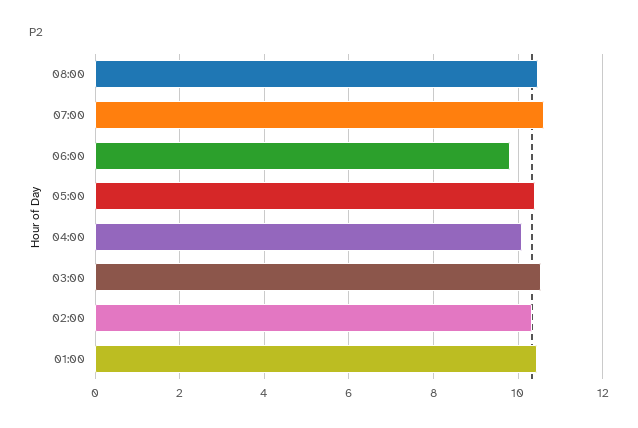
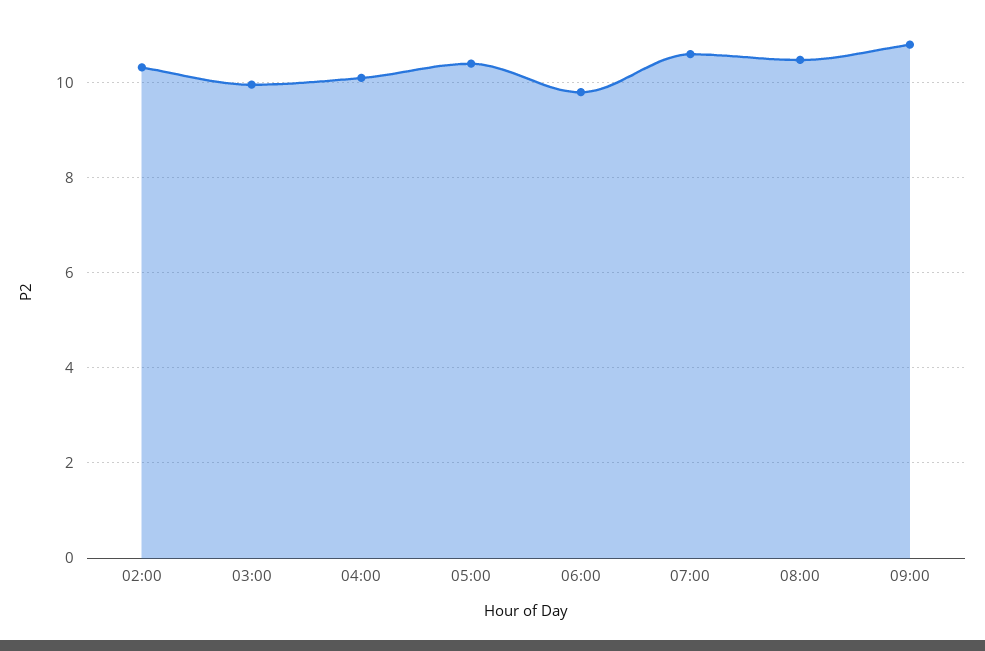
03:00: 10.6 -> 10
01:00: 10.4 -> none
09:00: none -> 10.8

